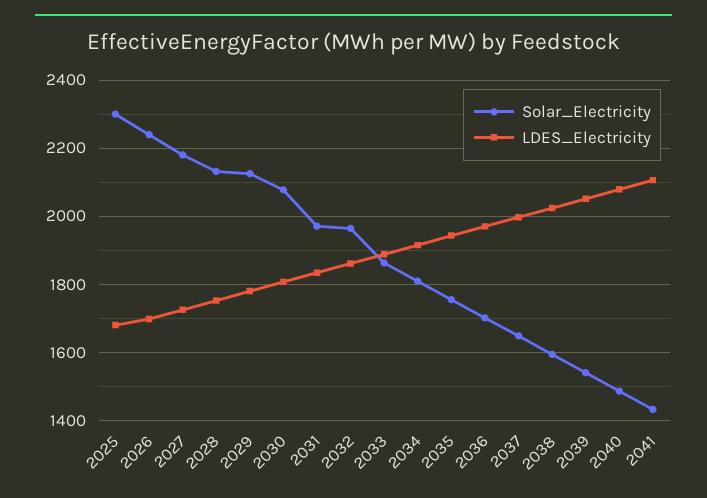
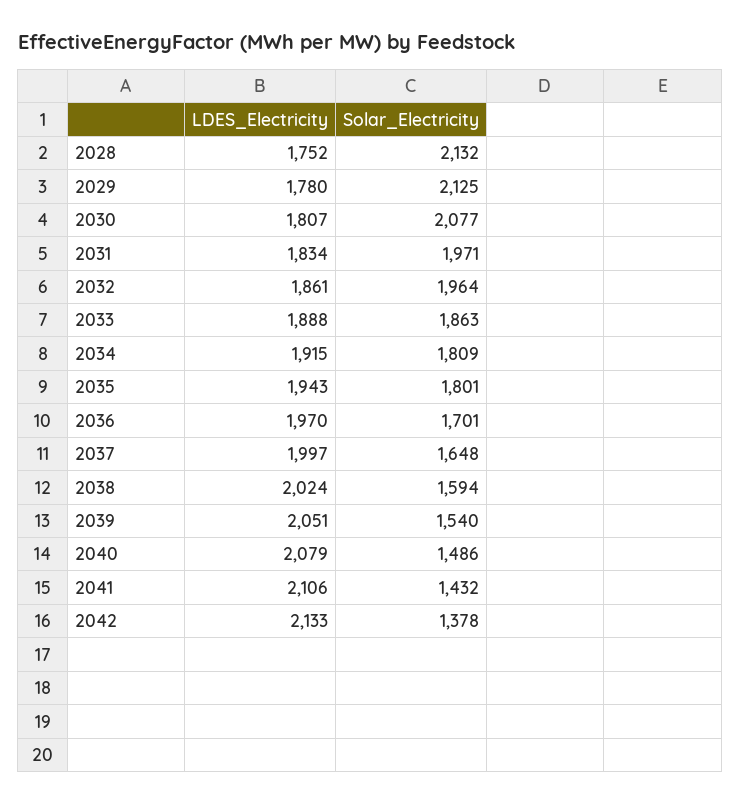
Solar_Electricity, 2025: 2300 -> none
LDES_Electricity, 2025: 1680 -> none
Solar_Electricity, 2026: 2240 -> none
LDES_Electricity, 2026: 1700 -> none
Solar_Electricity, 2027: 2180 -> none
LDES_Electricity, 2027: 1720 -> none
Solar_Electricity, 2035: 1760 -> 1801
LDES_Electricity, 2042: none -> 2133
Solar_Electricity, 2042: none -> 1378

